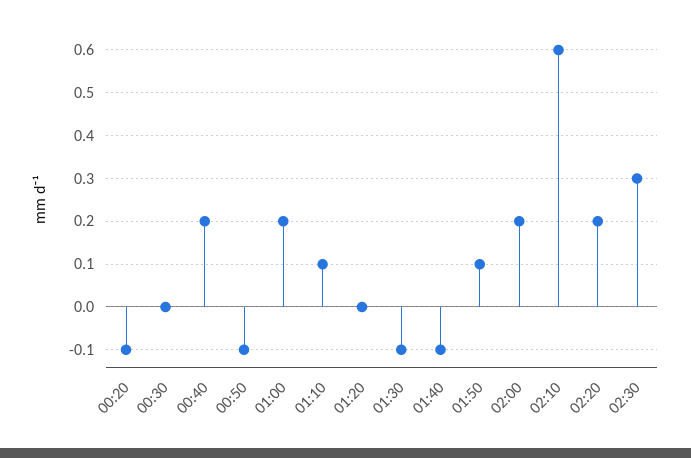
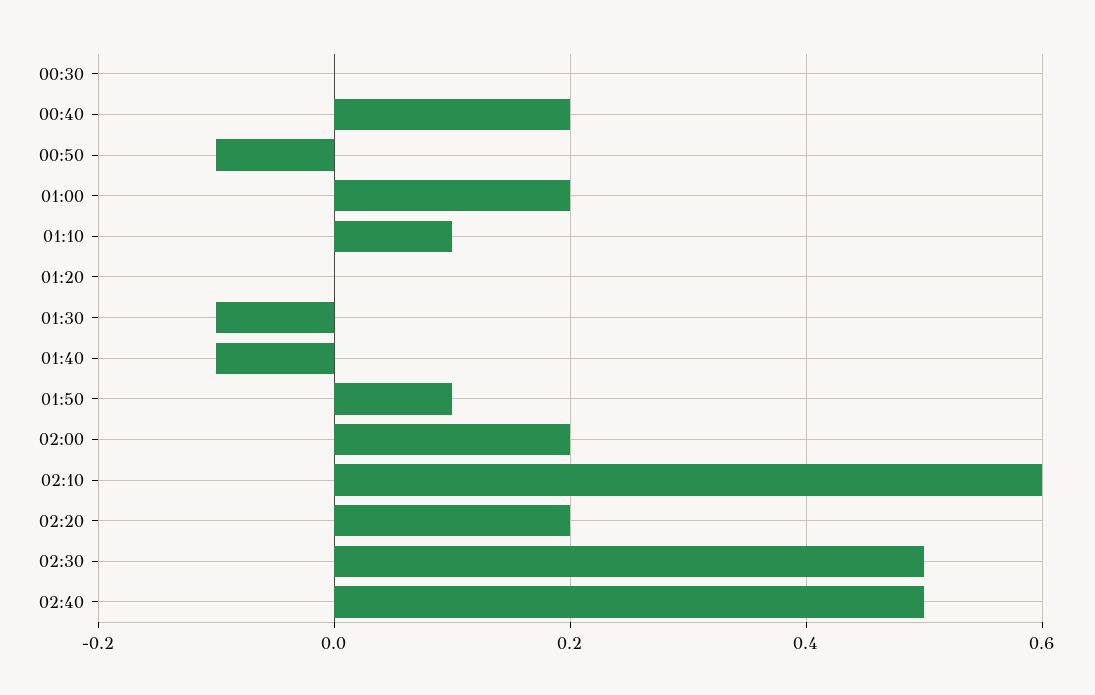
00:20: -0.1 -> none
02:30: 0.3 -> 0.5
02:40: none -> 0.5

